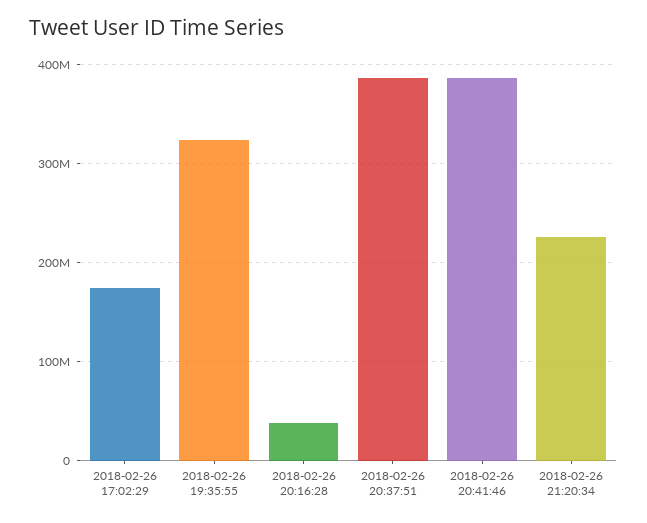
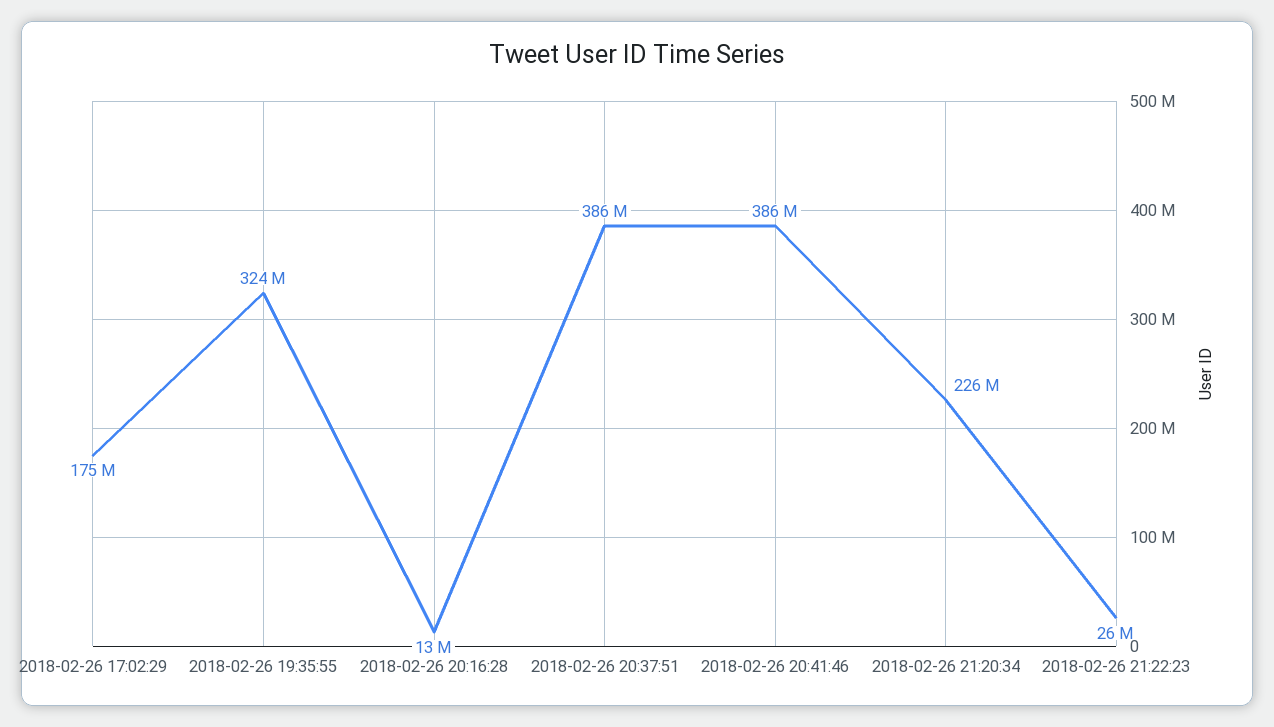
2018-02-26 20:16:28: 40000000 -> 13000000
2018-02-26 21:22:23: none -> 26000000

